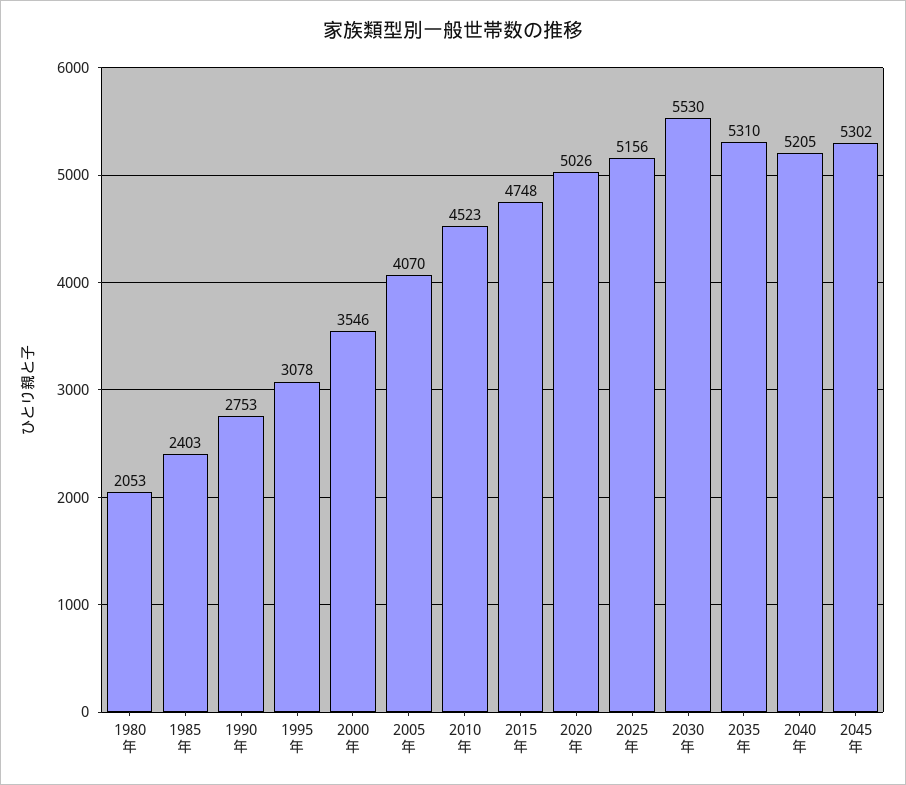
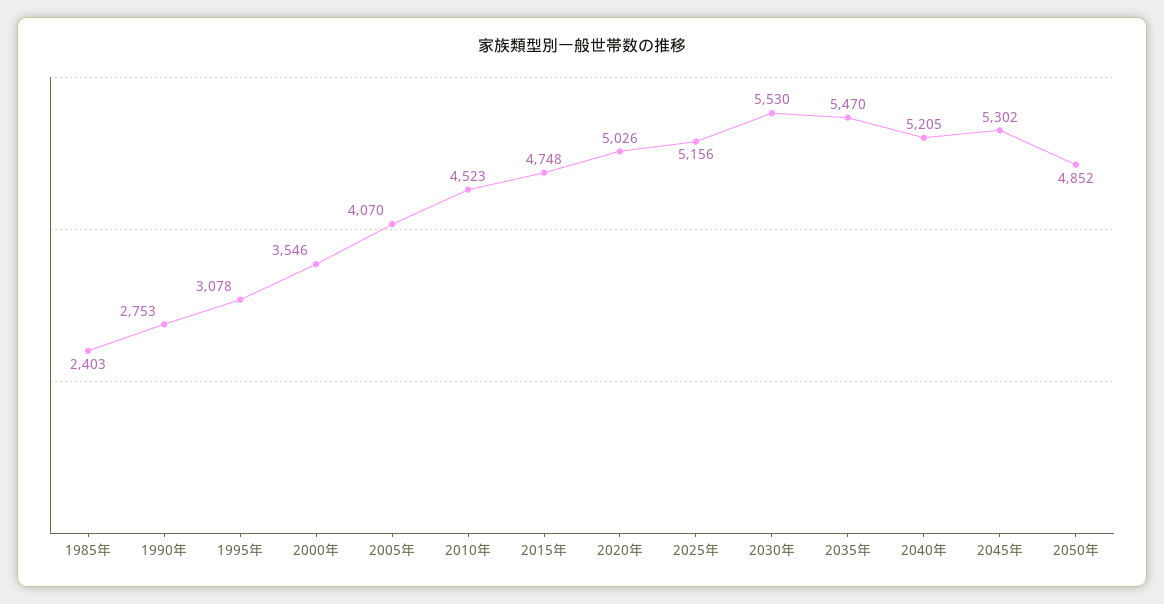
1980年: 2053 -> none
2035年: 5310 -> 5470
2050年: none -> 4852

